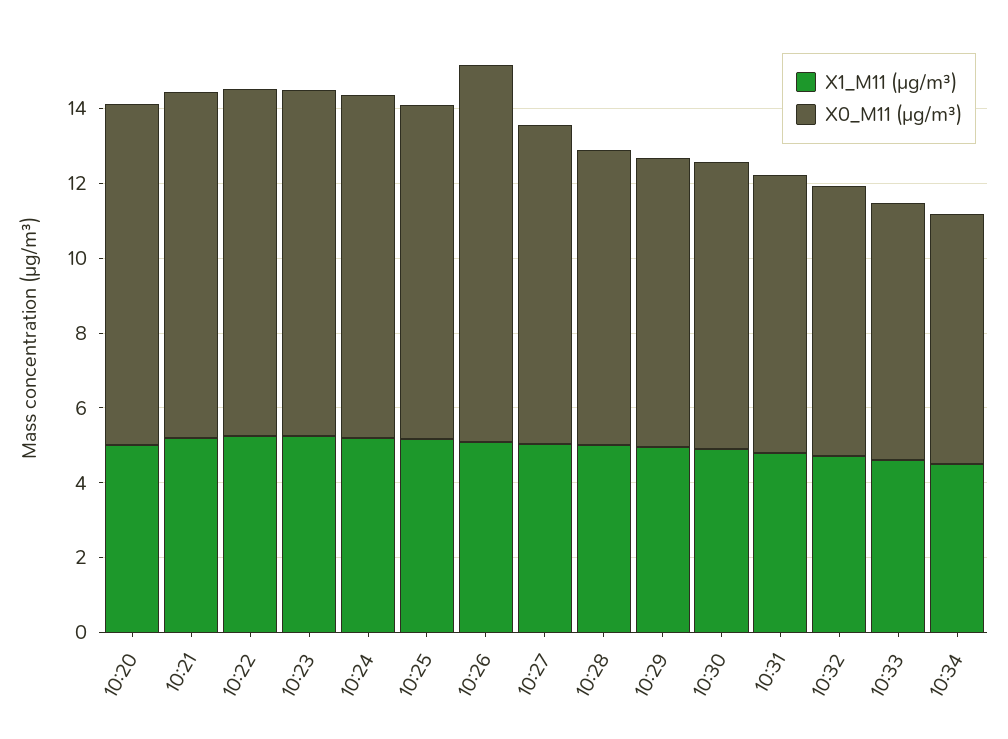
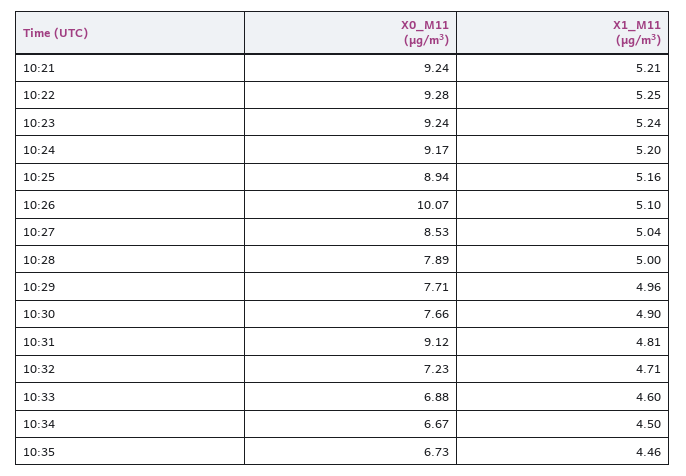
X1_M11 (μg/m³), 10:20: 5 -> none
X0_M11 (μg/m³), 10:20: 9 -> none
X0_M11 (μg/m³), 10:31: 7.5 -> 9.12
X0_M11 (μg/m³), 10:35: none -> 6.73
X1_M11 (μg/m³), 10:35: none -> 4.46

